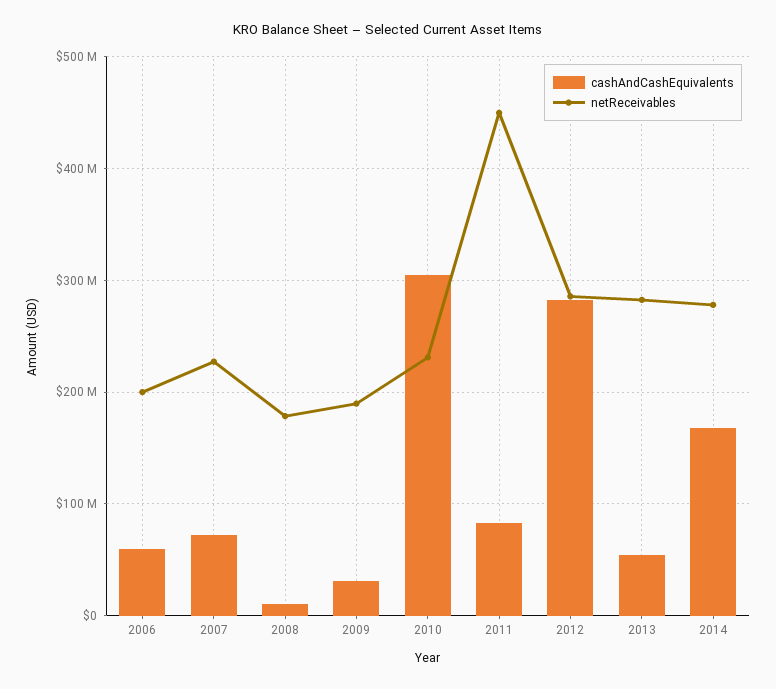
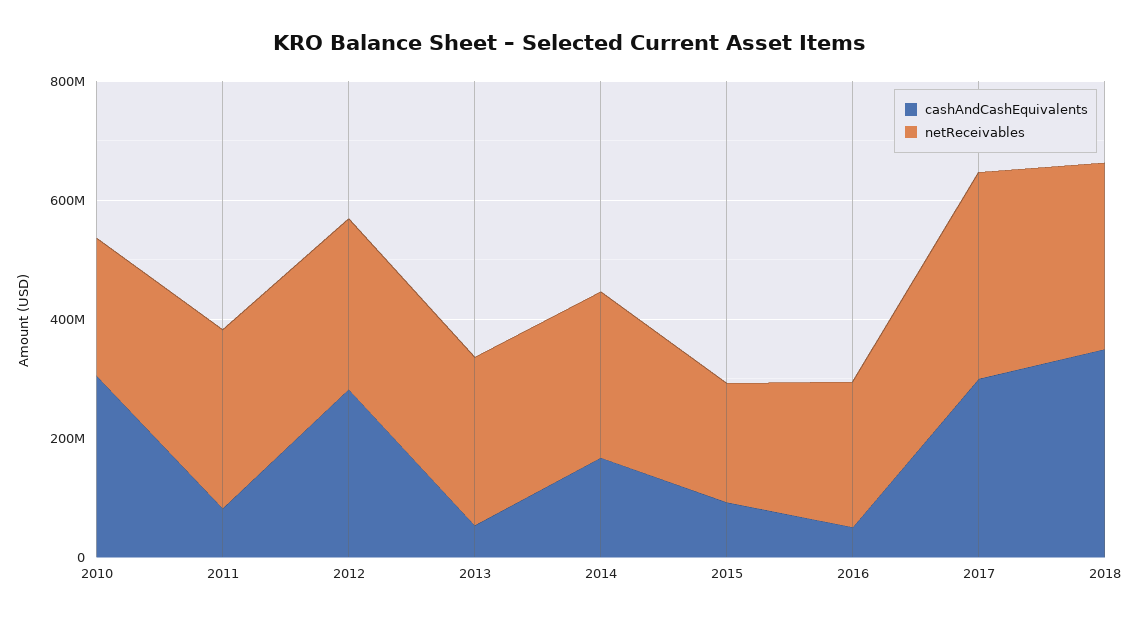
cashAndCashEquivalents, 2006: 60000000 -> none
netReceivables, 2006: 200000000 -> none
cashAndCashEquivalents, 2007: 70000000 -> none
netReceivables, 2007: 230000000 -> none
cashAndCashEquivalents, 2008: 10000000 -> none
netReceivables, 2008: 180000000 -> none
cashAndCashEquivalents, 2009: 30000000 -> none
netReceivables, 2009: 190000000 -> none
netReceivables, 2011: 450000000 -> 300000000
cashAndCashEquivalents, 2015: none -> 100000000
netReceivables, 2015: none -> 200000000
cashAndCashEquivalents, 2016: none -> 50000000
netReceivables, 2016: none -> 250000000
cashAndCashEquivalents, 2017: none -> 300000000
netReceivables, 2017: none -> 350000000
cashAndCashEquivalents, 2018: none -> 350000000
netReceivables, 2018: none -> 300000000

